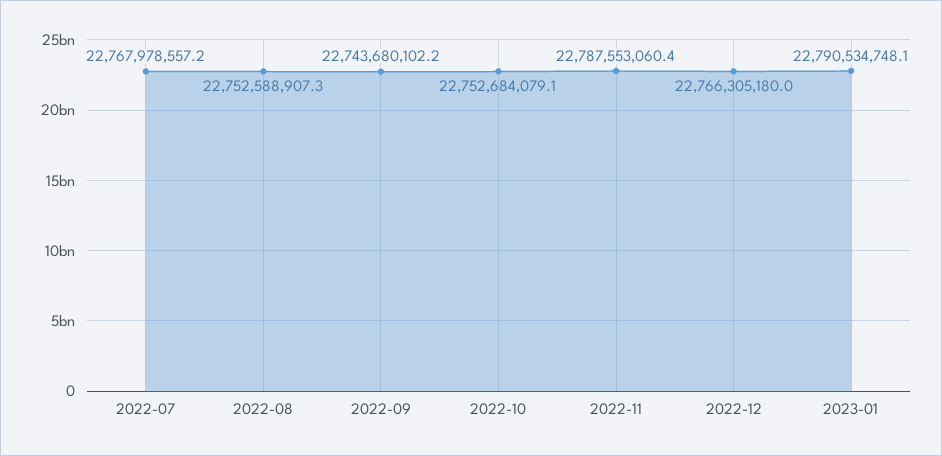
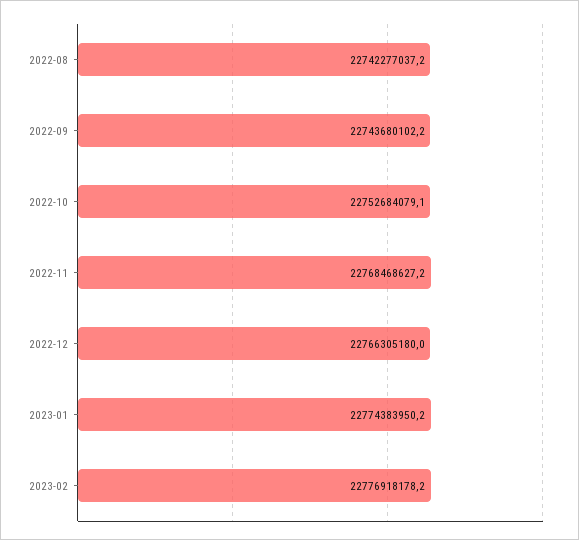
2022-07: 22767978557.2 -> none
2022-08: 22752588907.3 -> 22742277037.2
2022-11: 22787553060.4 -> 22768468627.2
2023-01: 22790534748.1 -> 22774383950.2
2023-02: none -> 22776918178.2

